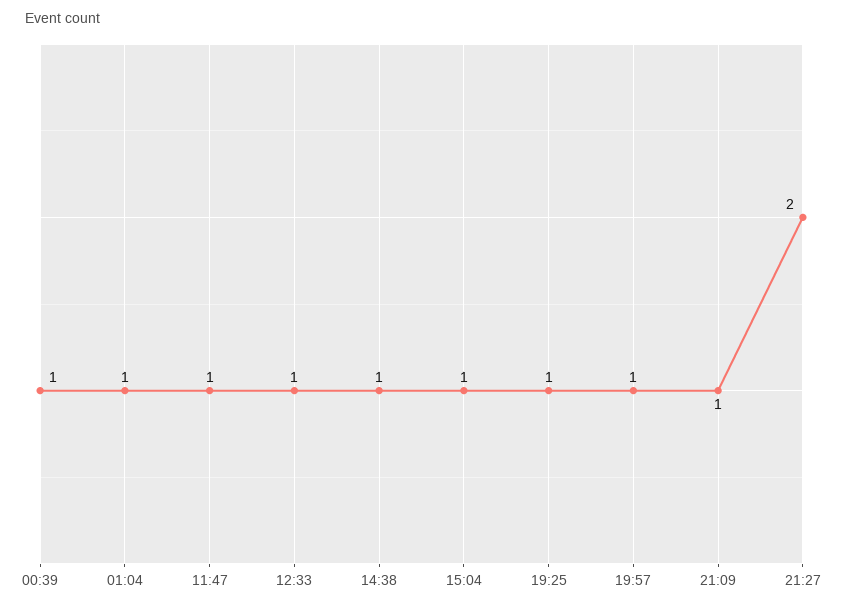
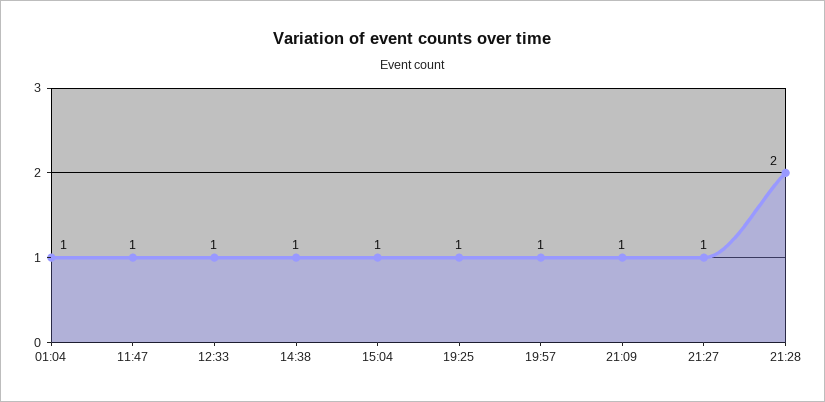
00:39: 1 -> none
21:27: 2 -> 1
21:28: none -> 2

